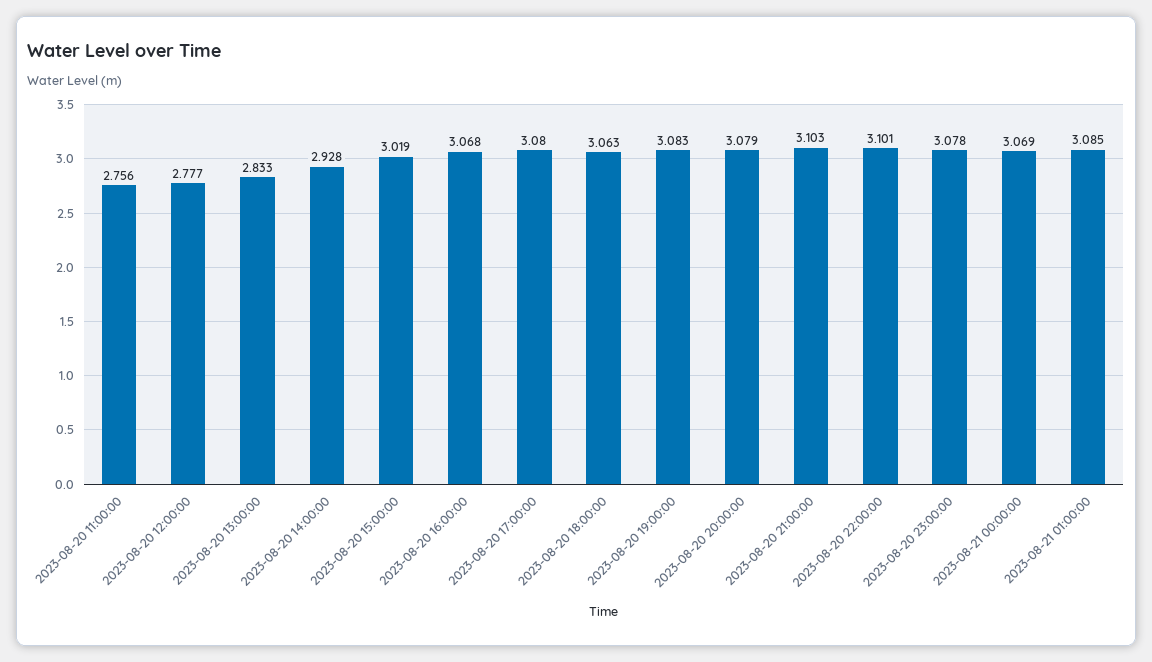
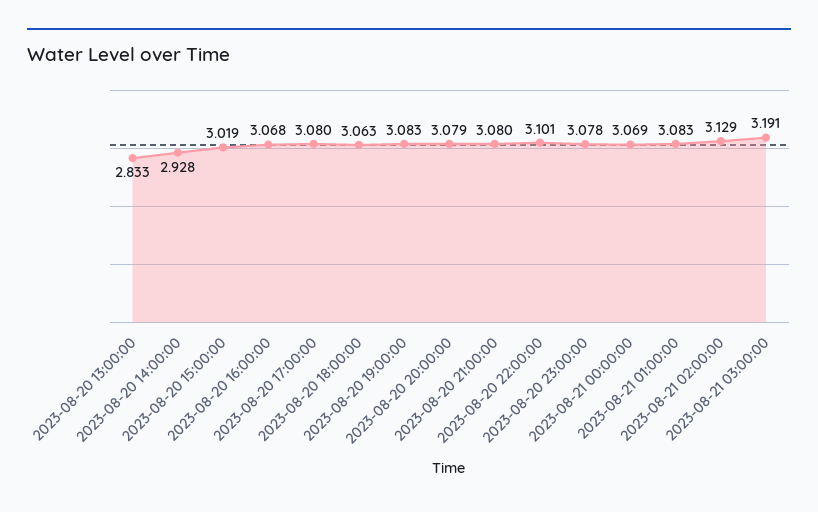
2023-08-20 11:00:00: 2.756 -> none
2023-08-20 12:00:00: 2.777 -> none
2023-08-20 21:00:00: 3.103 -> 3.08
2023-08-21 01:00:00: 3.085 -> 3.083
2023-08-21 02:00:00: none -> 3.129
2023-08-21 03:00:00: none -> 3.191

